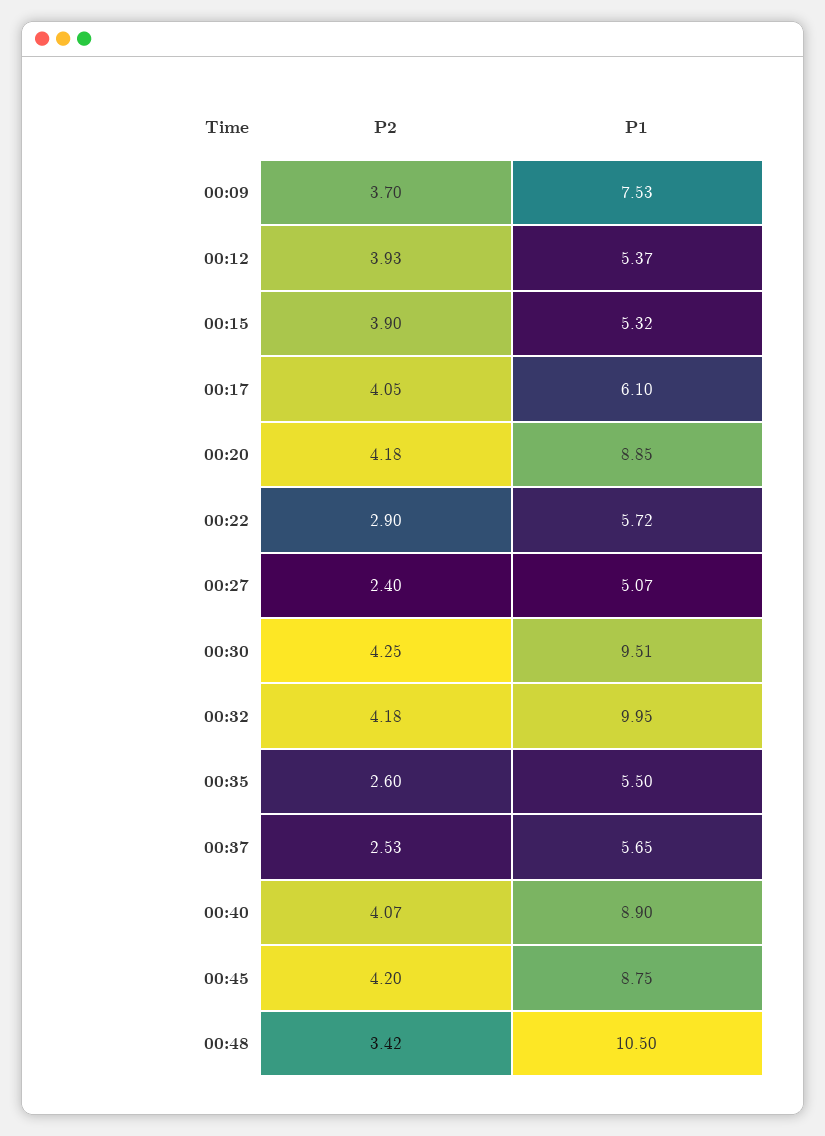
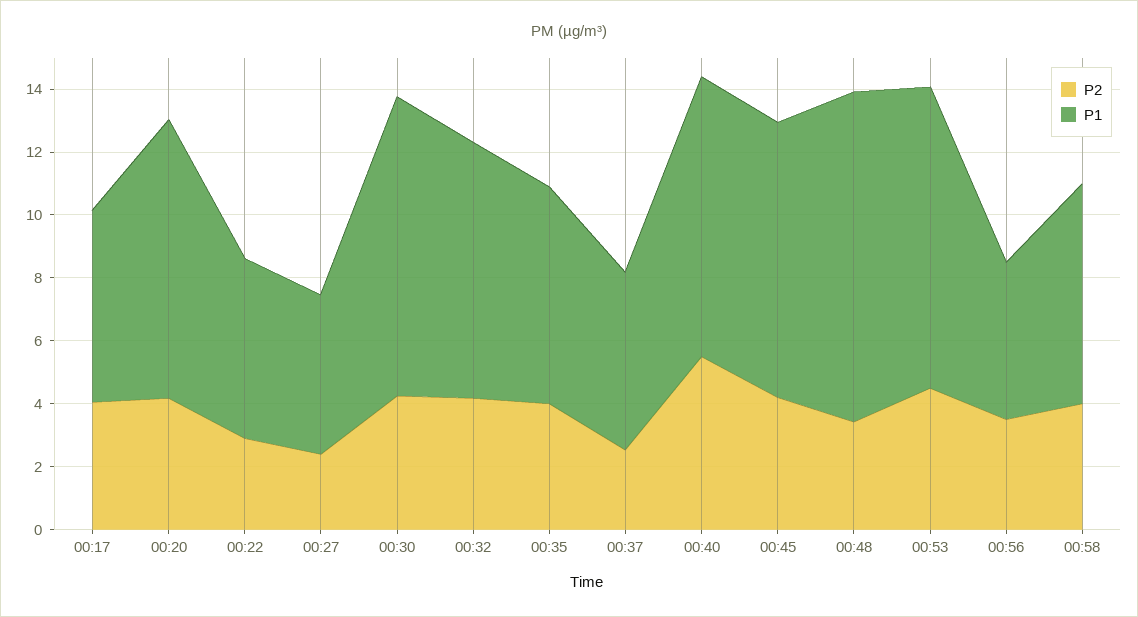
P2, 00:09: 3.7 -> none
P1, 00:09: 7.53 -> none
P2, 00:12: 3.93 -> none
P1, 00:12: 5.37 -> none
P2, 00:15: 3.9 -> none
P1, 00:15: 5.32 -> none
P1, 00:32: 9.95 -> 8
P2, 00:35: 2.6 -> 4
P1, 00:35: 5.5 -> 7
P2, 00:40: 4.07 -> 5.5
P2, 00:53: none -> 4.5
P1, 00:53: none -> 9.5
P2, 00:56: none -> 3.5
P1, 00:56: none -> 5
P2, 00:58: none -> 4
P1, 00:58: none -> 7

